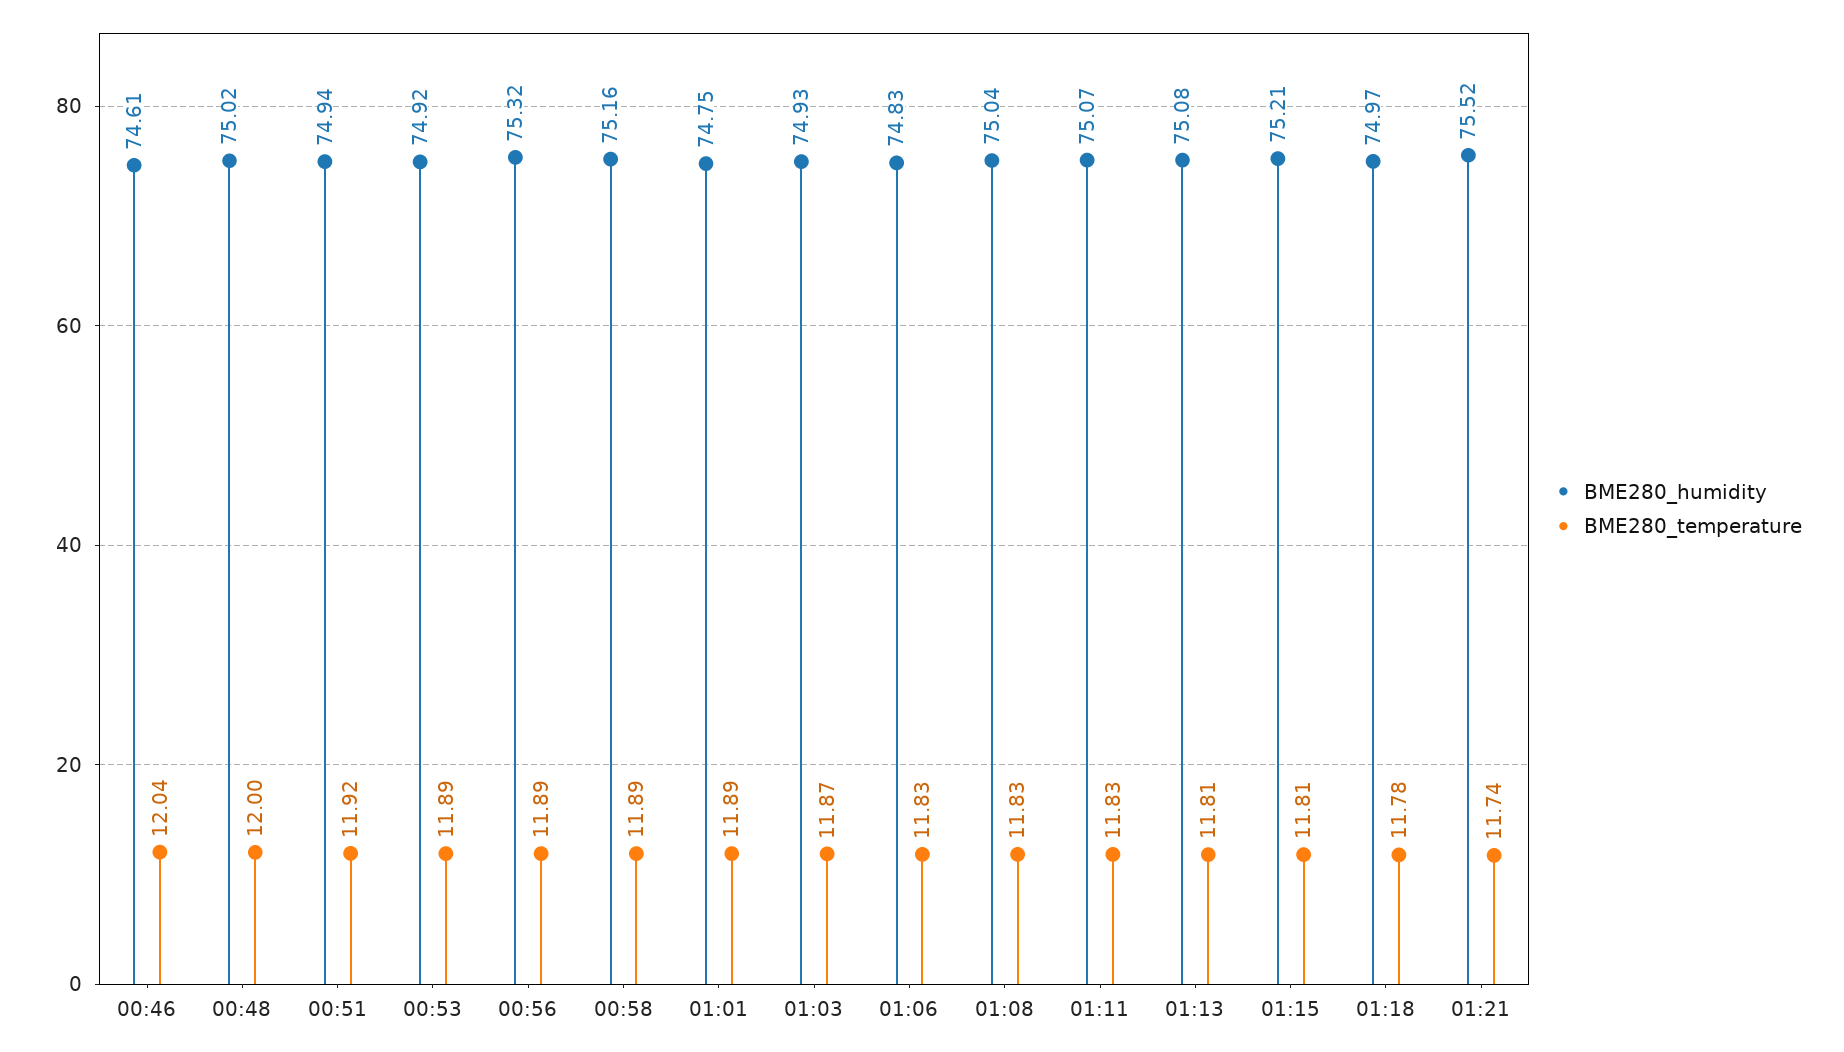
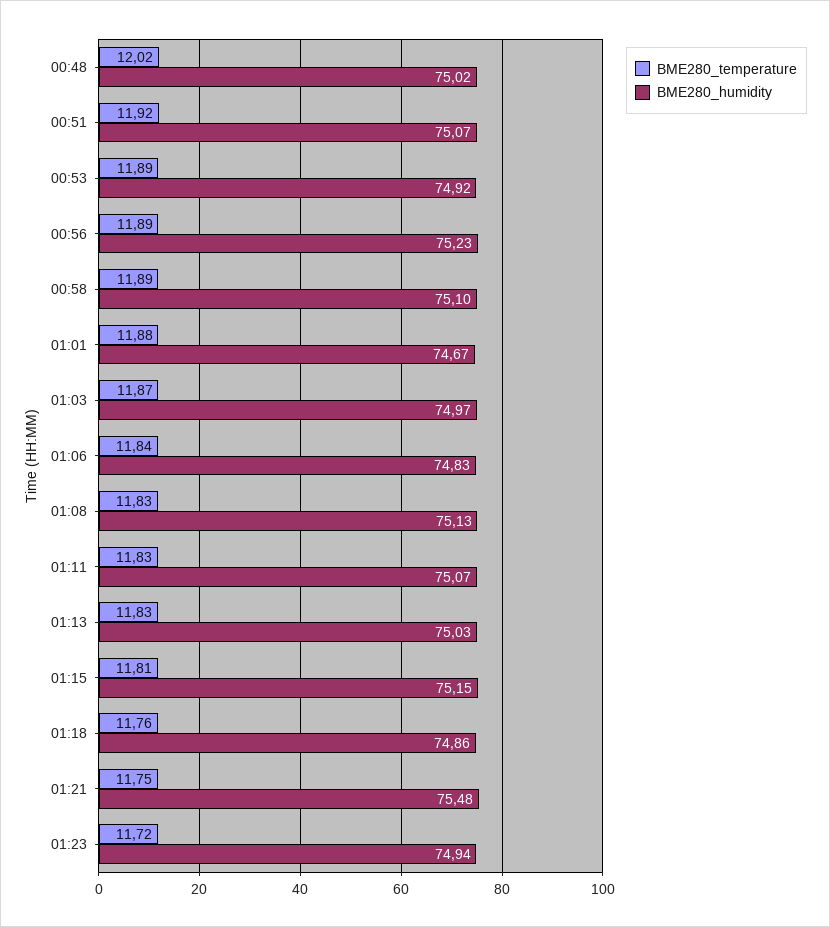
BME280_humidity, 00:46: 74.61 -> none
BME280_temperature, 00:46: 12.04 -> none
BME280_temperature, 00:48: 12 -> 12.02
BME280_humidity, 00:51: 74.94 -> 75.07
BME280_humidity, 00:56: 75.32 -> 75.23
BME280_humidity, 00:58: 75.16 -> 75.1
BME280_humidity, 01:01: 74.75 -> 74.67
BME280_temperature, 01:01: 11.89 -> 11.88
BME280_humidity, 01:03: 74.93 -> 74.97
BME280_temperature, 01:06: 11.83 -> 11.84
BME280_humidity, 01:08: 75.04 -> 75.13
BME280_humidity, 01:13: 75.08 -> 75.03
BME280_temperature, 01:13: 11.81 -> 11.83
BME280_humidity, 01:15: 75.21 -> 75.15
BME280_humidity, 01:18: 74.97 -> 74.86
BME280_temperature, 01:18: 11.78 -> 11.76
BME280_humidity, 01:21: 75.52 -> 75.48
BME280_temperature, 01:21: 11.74 -> 11.75
BME280_temperature, 01:23: none -> 11.72
BME280_humidity, 01:23: none -> 74.94

